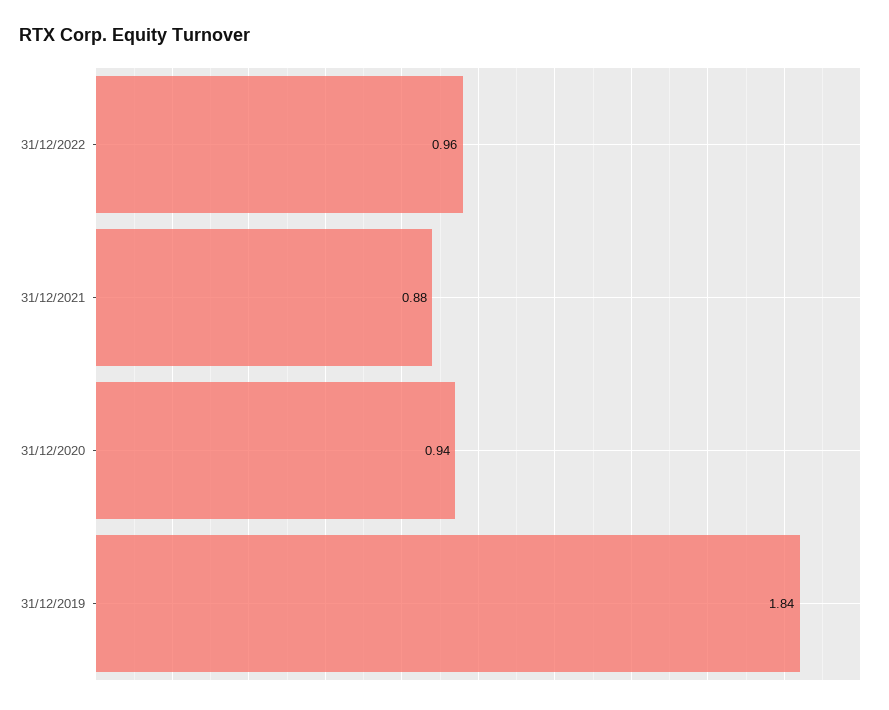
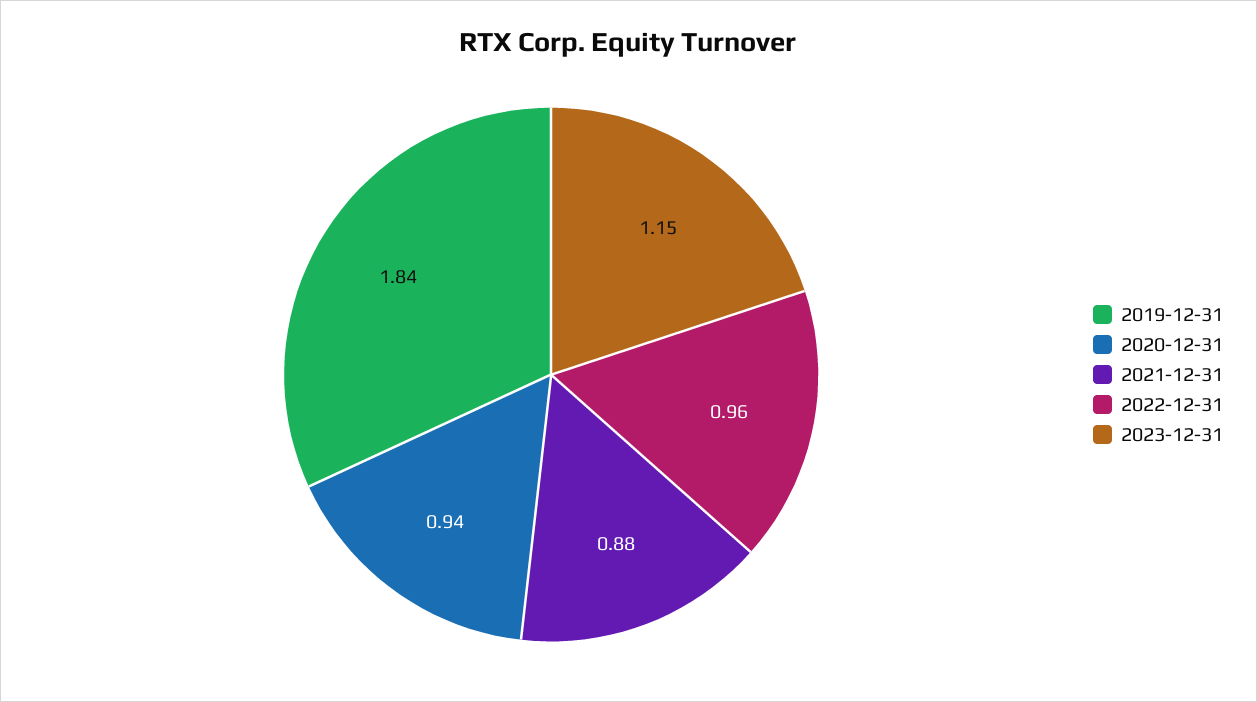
2023-12-31: none -> 1.15

